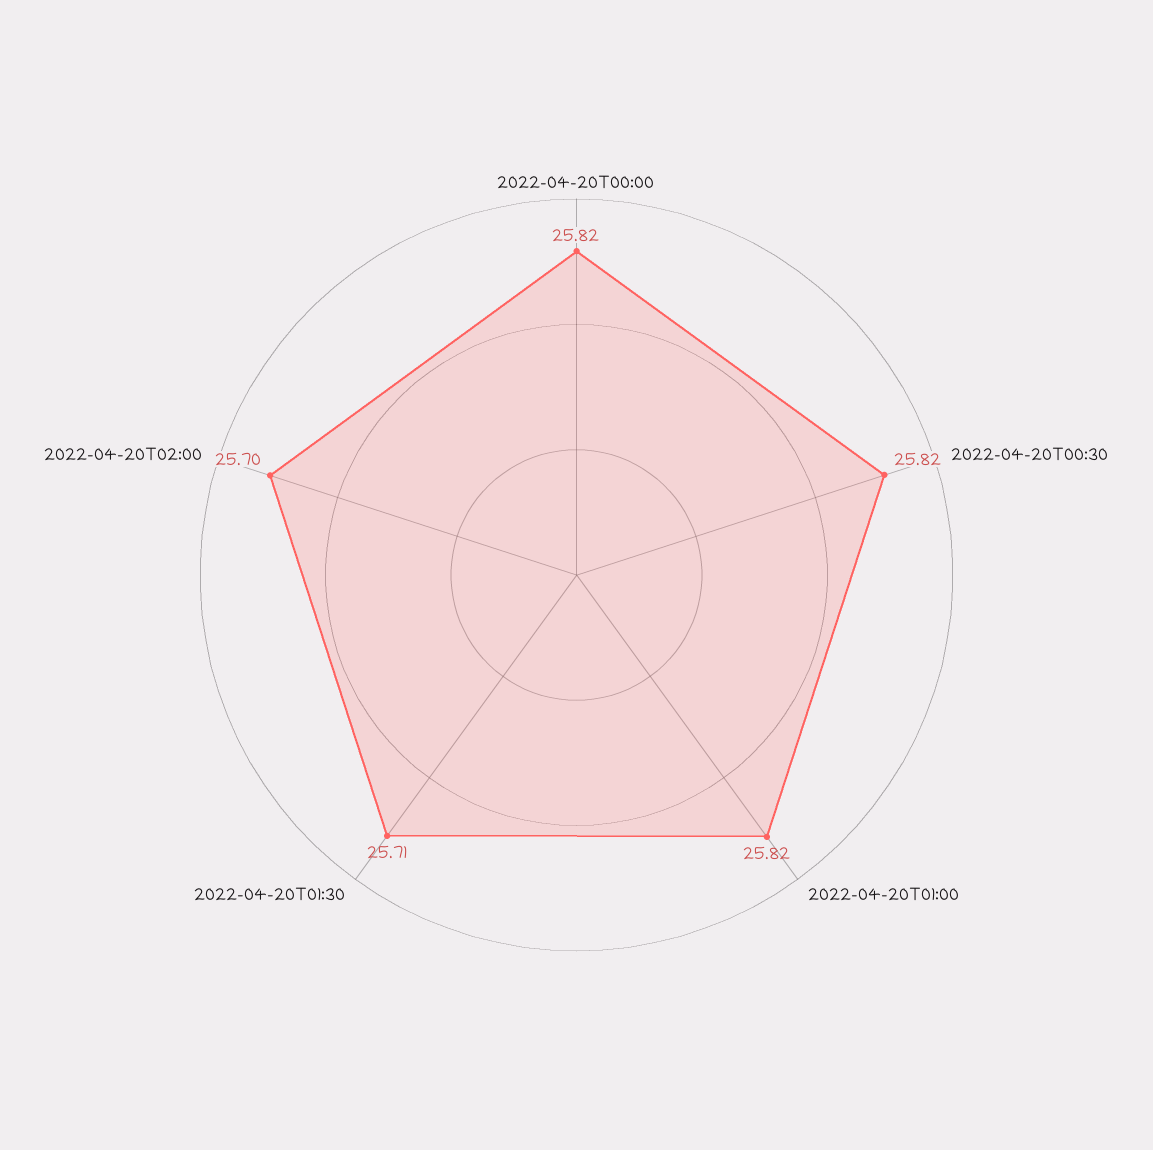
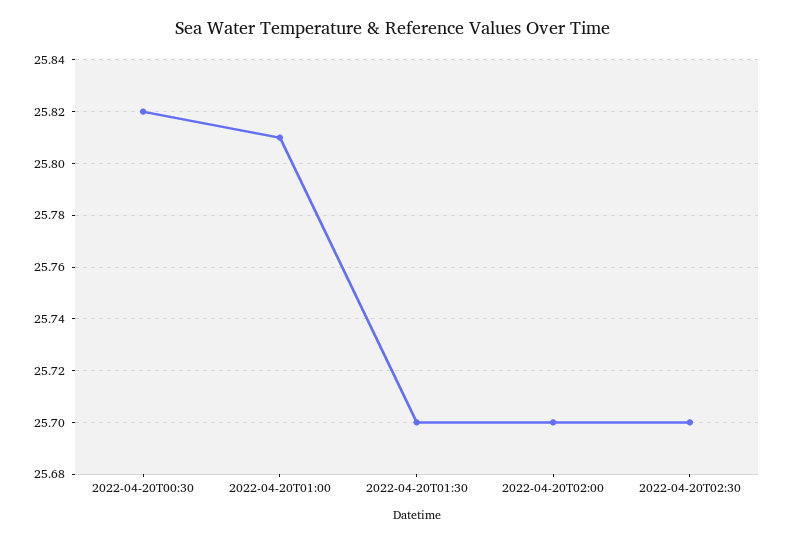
2022-04-20T00:00: 25.82 -> none
2022-04-20T01:00: 25.82 -> 25.81
2022-04-20T01:30: 25.71 -> 25.7
2022-04-20T02:30: none -> 25.7

